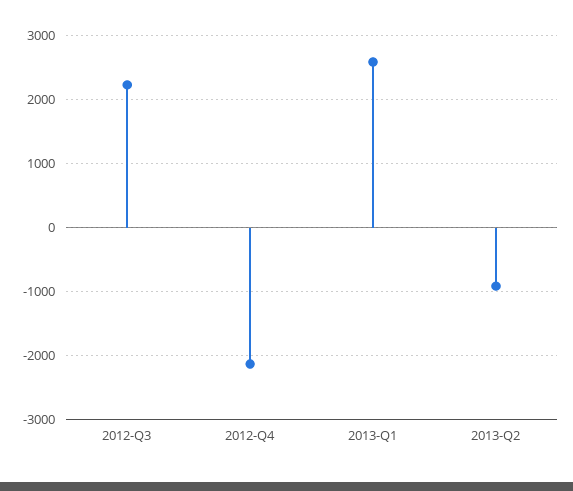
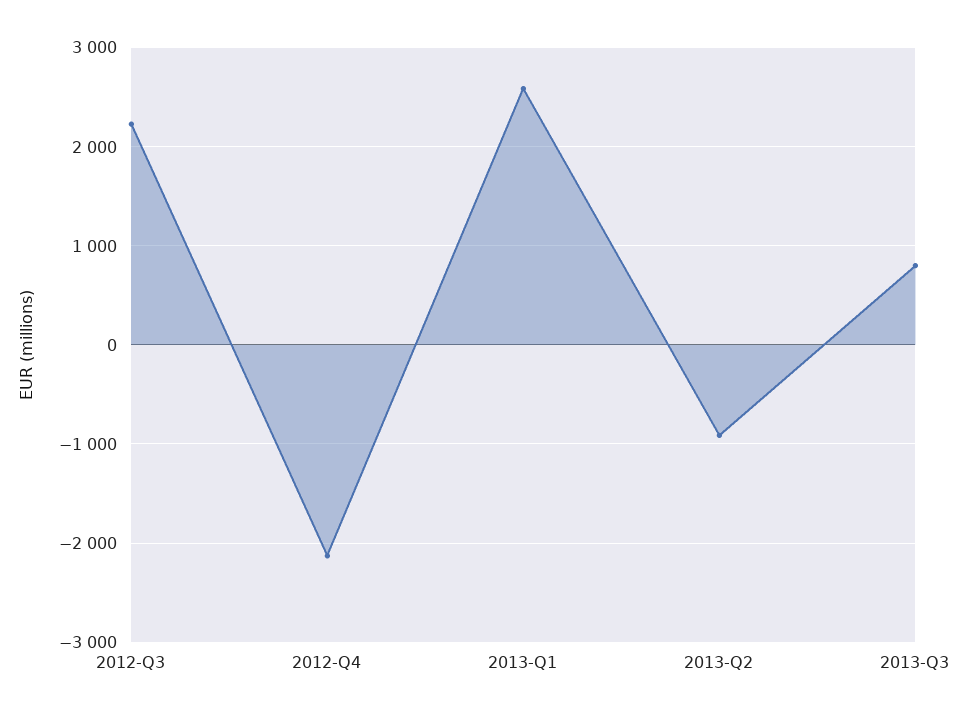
2013-Q3: none -> 800

